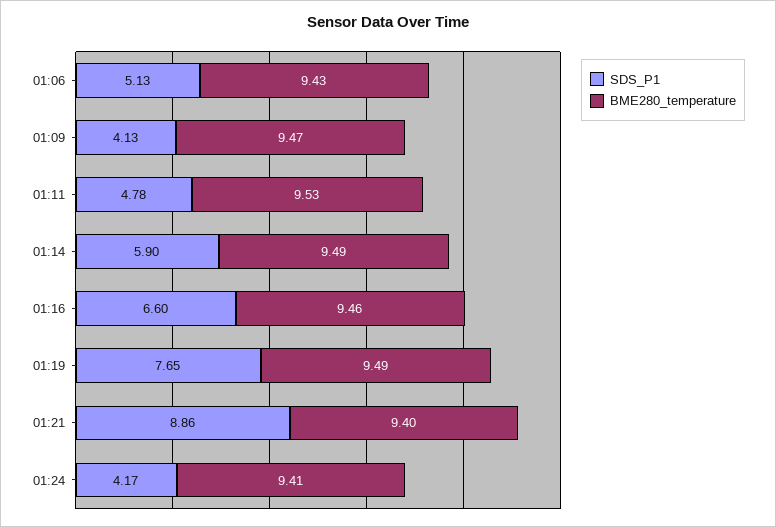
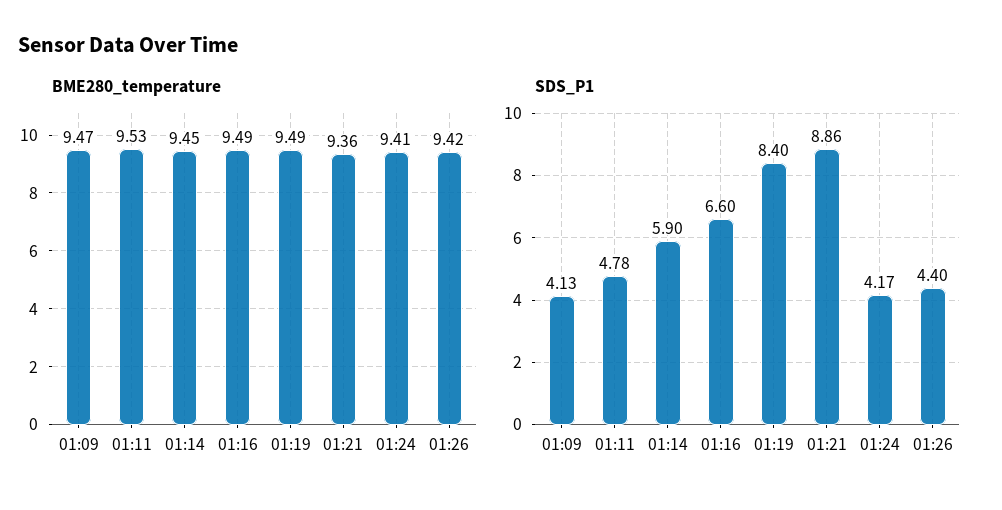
SDS_P1, 01:06: 5.13 -> none
BME280_temperature, 01:06: 9.43 -> none
BME280_temperature, 01:14: 9.49 -> 9.45
BME280_temperature, 01:16: 9.46 -> 9.49
SDS_P1, 01:19: 7.65 -> 8.4
BME280_temperature, 01:21: 9.4 -> 9.36
BME280_temperature, 01:26: none -> 9.42
SDS_P1, 01:26: none -> 4.4

